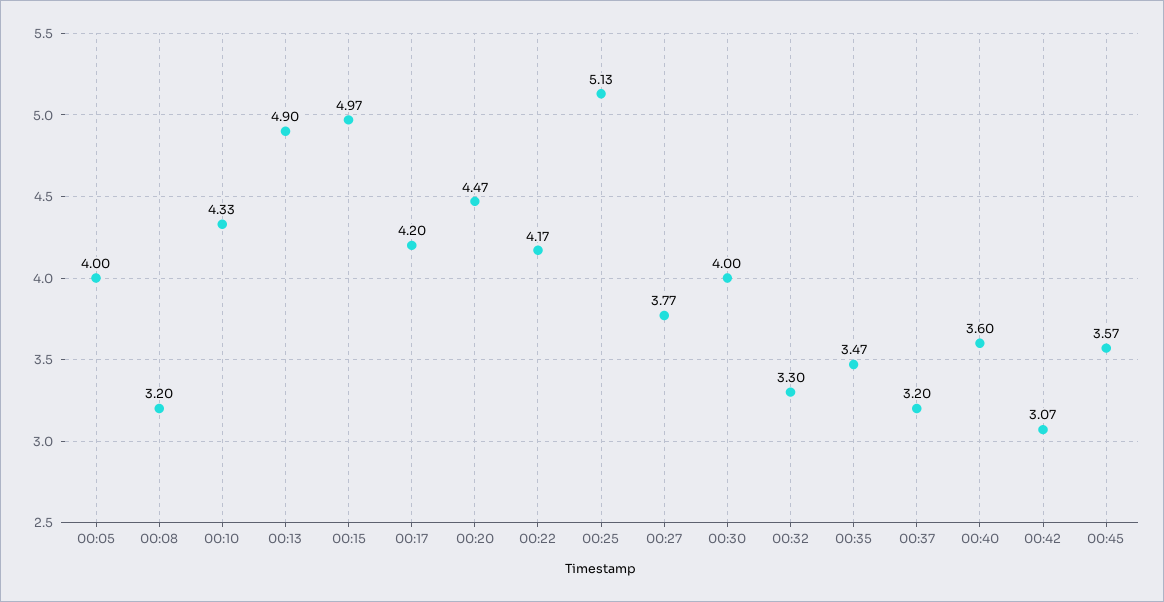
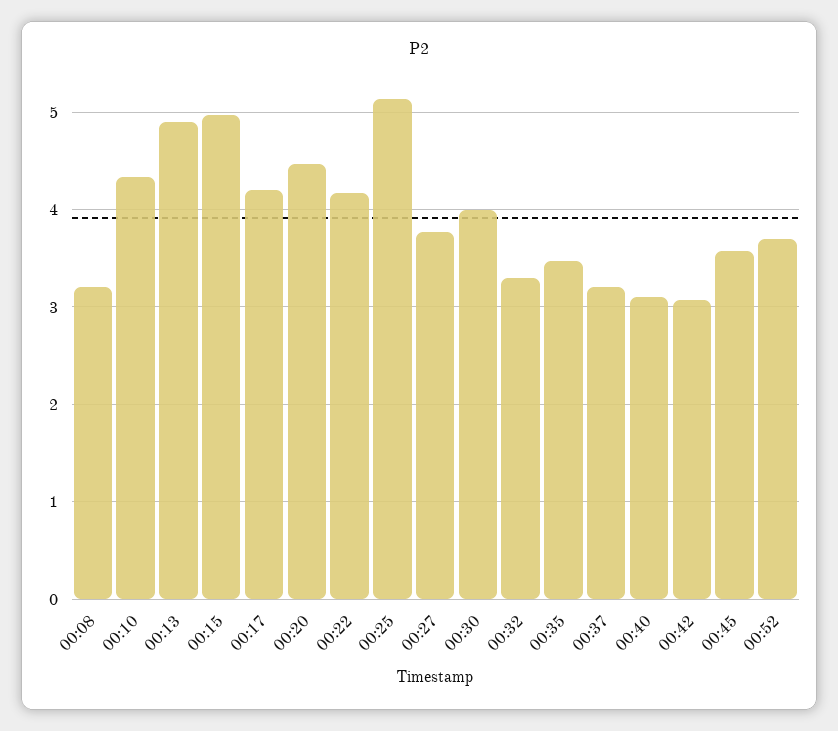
00:05: 4 -> none
00:40: 3.6 -> 3.1
00:52: none -> 3.7

